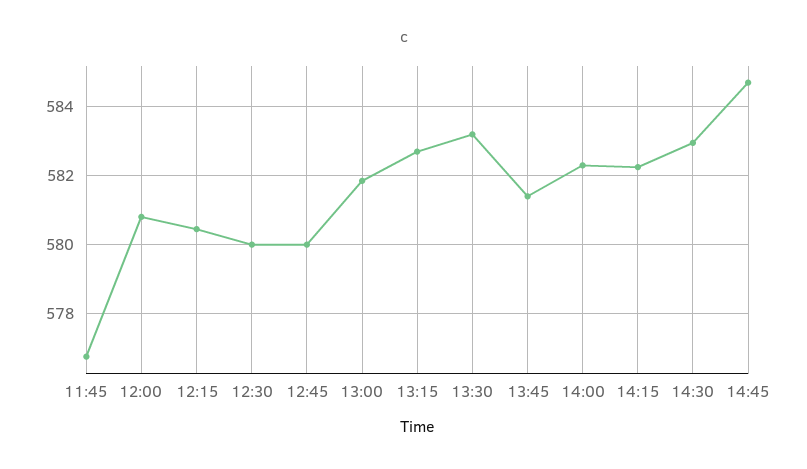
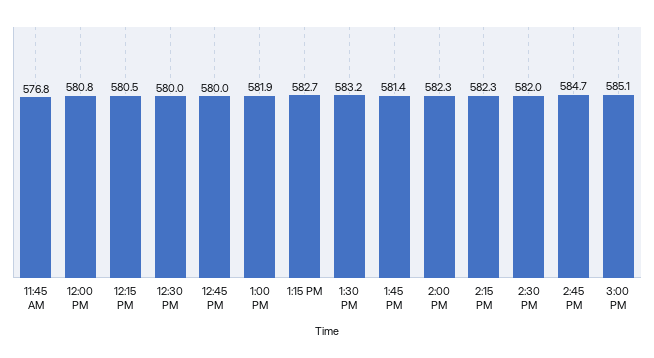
14:30: 583 -> 582
3:00 PM: none -> 585.1

